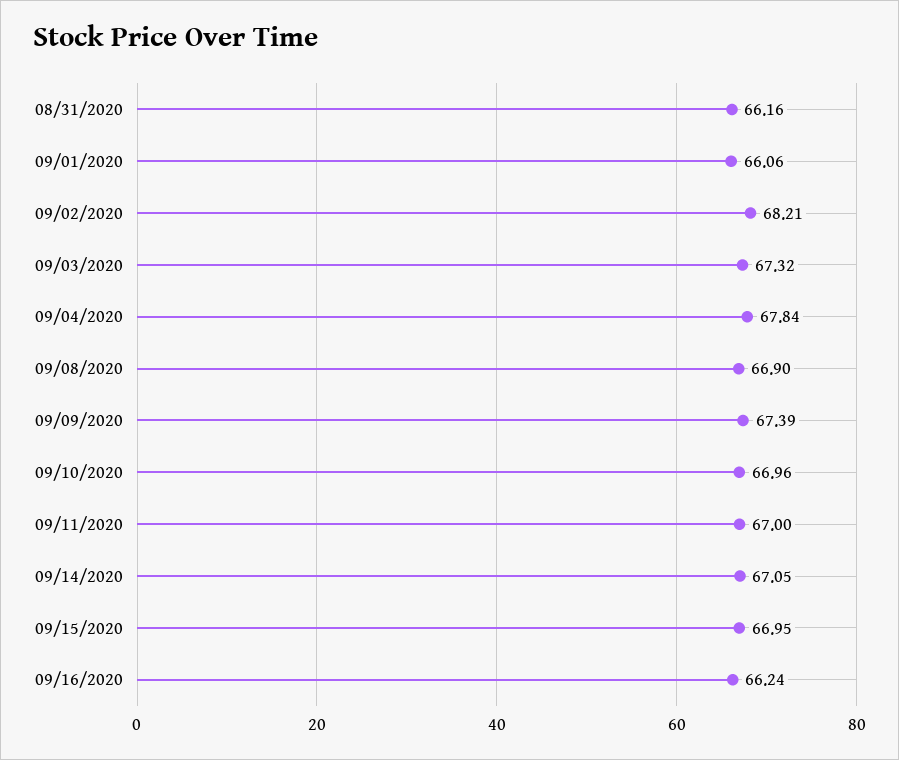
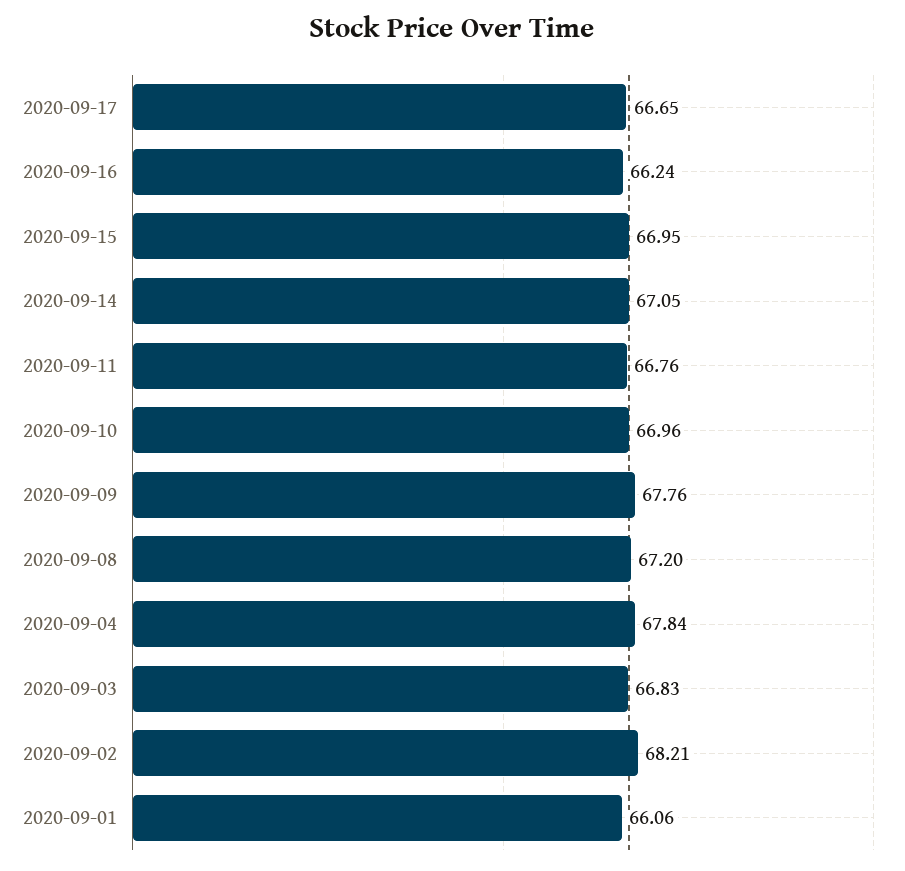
08/31/2020: 66.16 -> none
09/03/2020: 67.32 -> 66.83
09/08/2020: 66.9 -> 67.2
09/09/2020: 67.39 -> 67.76
09/11/2020: 67 -> 66.76
2020-09-17: none -> 66.65

